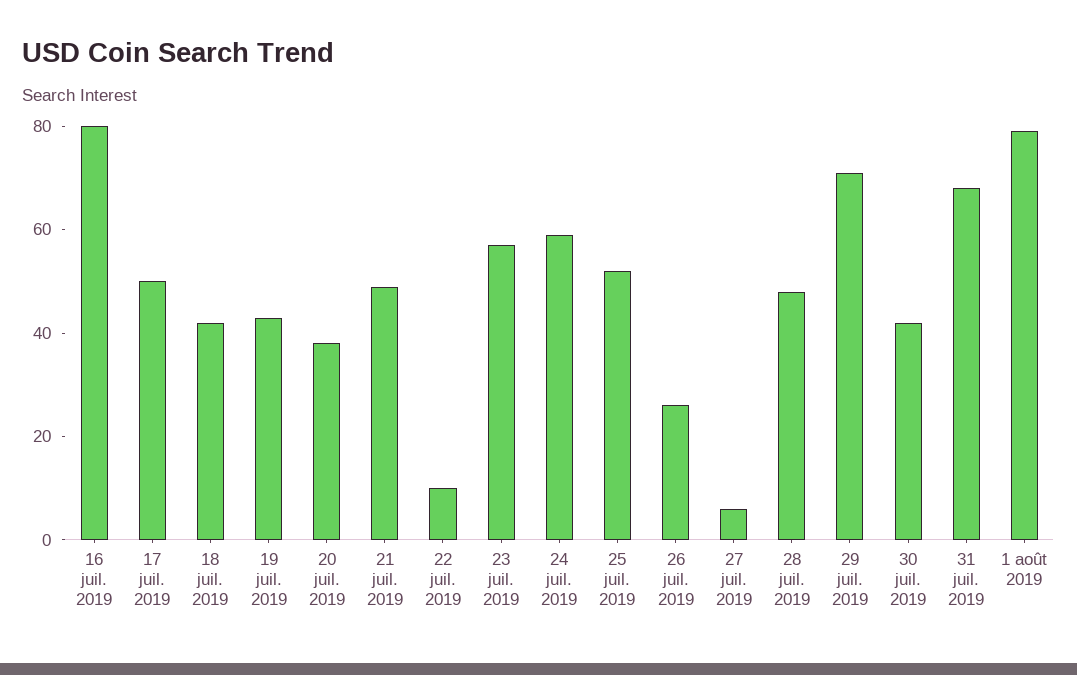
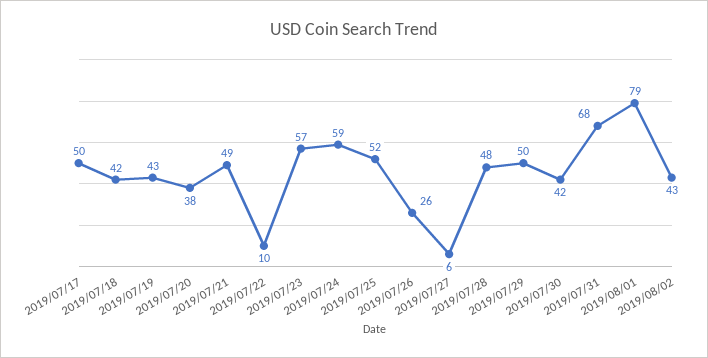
16 juil. 2019: 80 -> none
29 juil. 2019: 70 -> 50
2019/08/02: none -> 43

